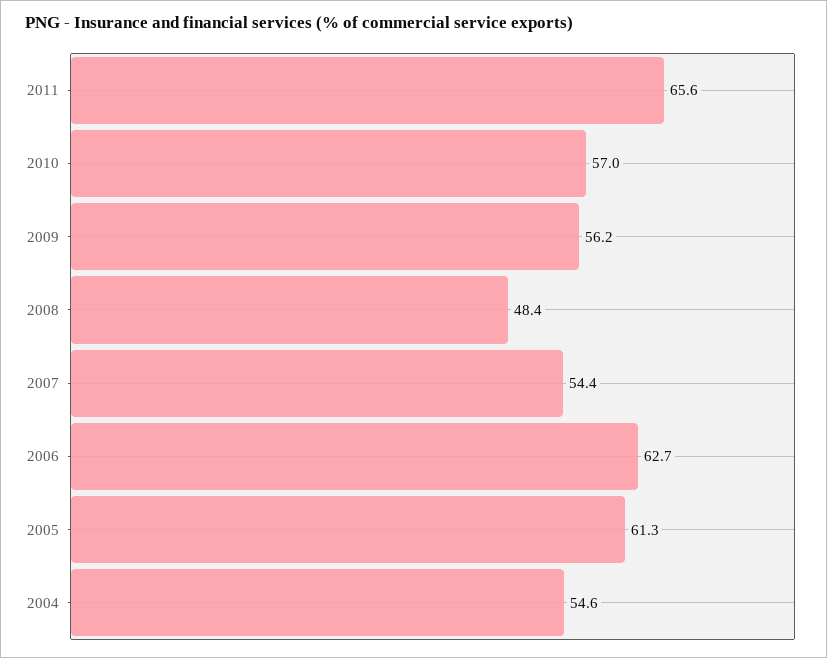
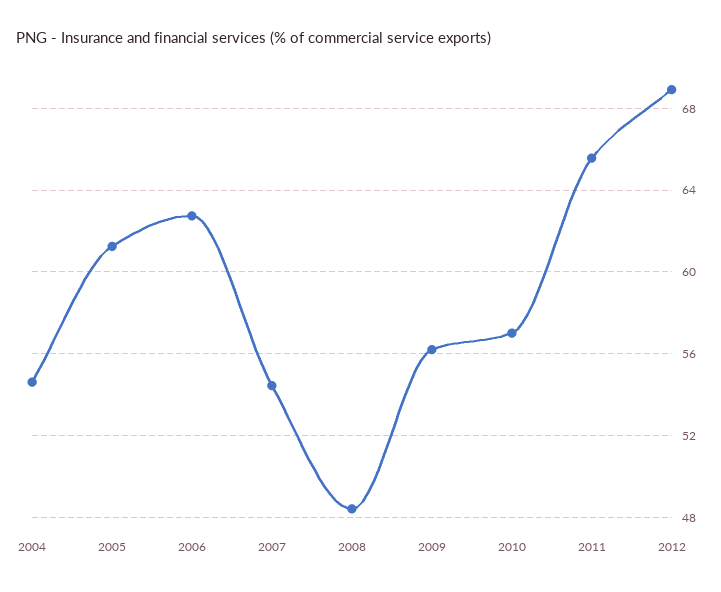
2012: none -> 69

